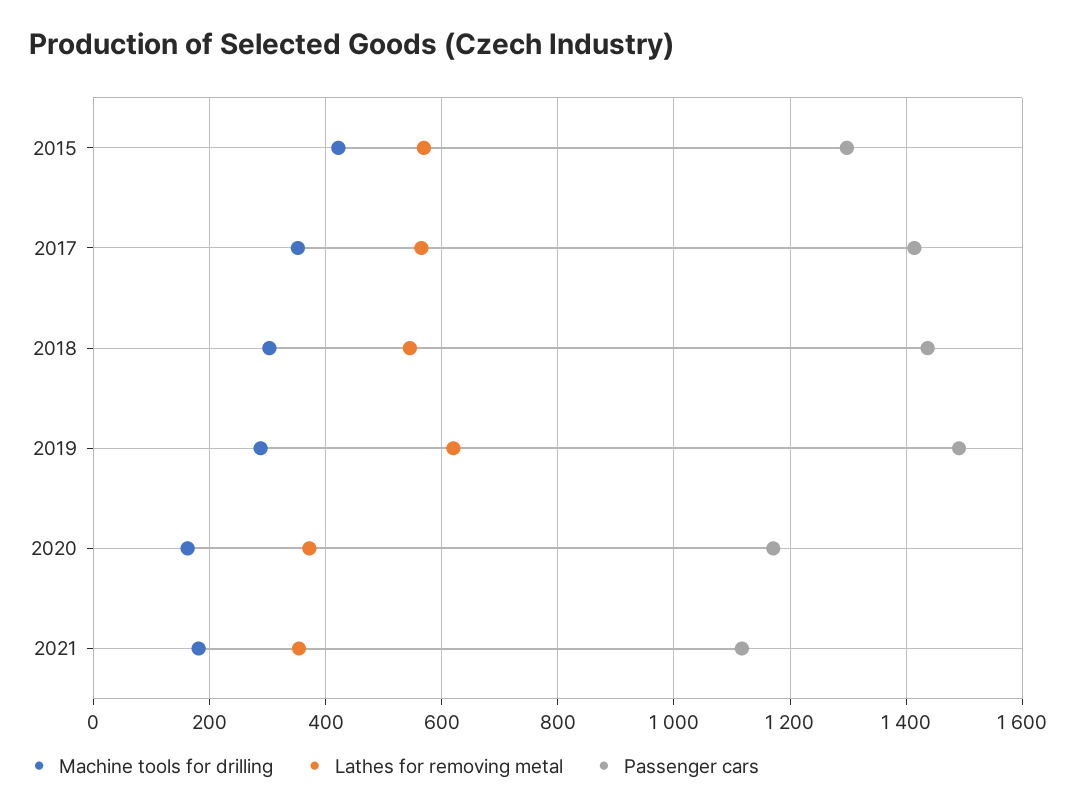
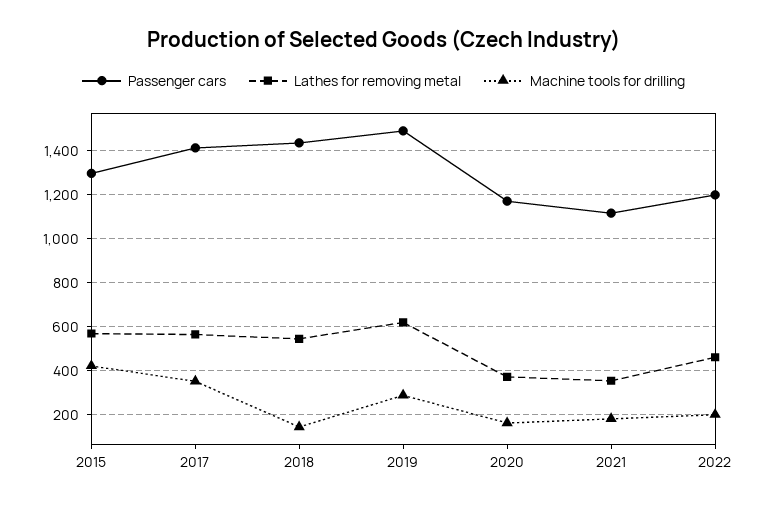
Machine tools for drilling, 2018: 300 -> 150
Passenger cars, 2022: none -> 1200
Lathes for removing metal, 2022: none -> 450
Machine tools for drilling, 2022: none -> 200

